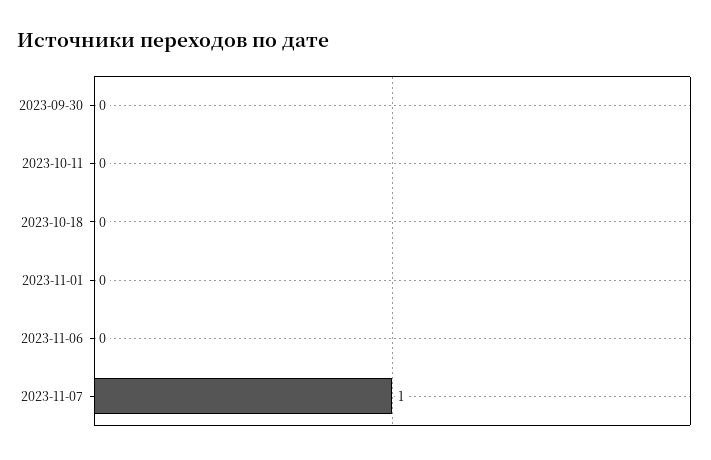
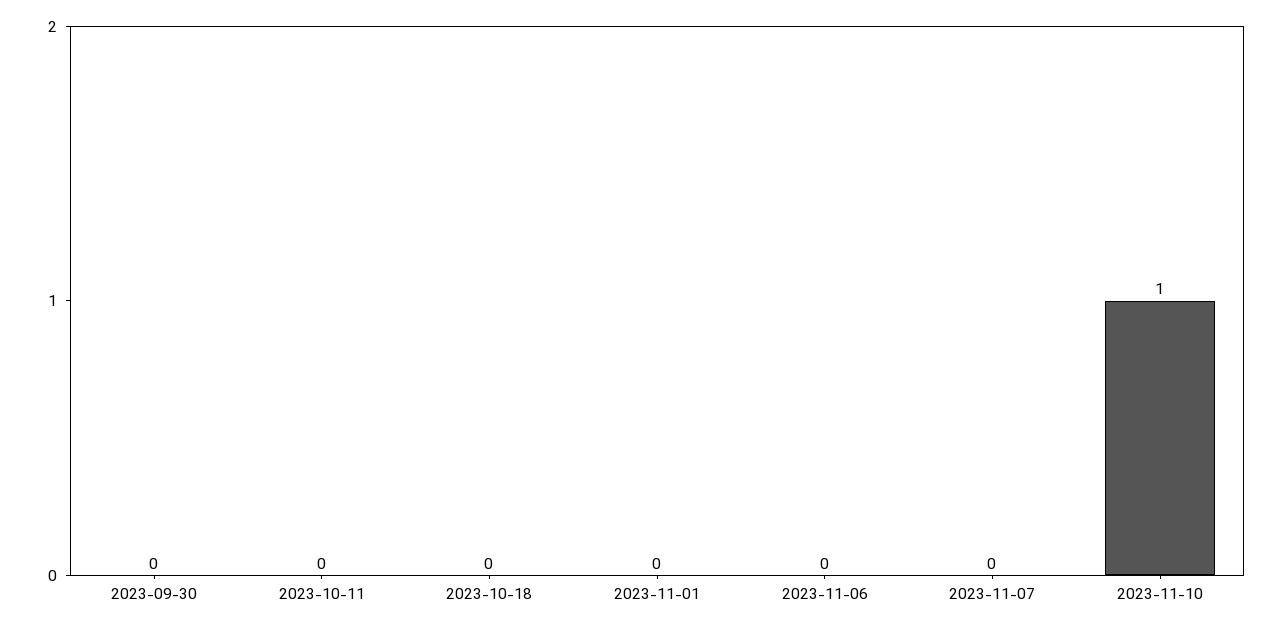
2023-11-07: 1 -> 0
2023-11-10: none -> 1

